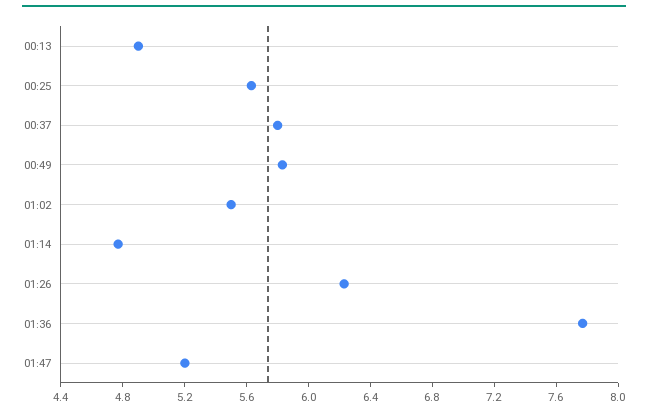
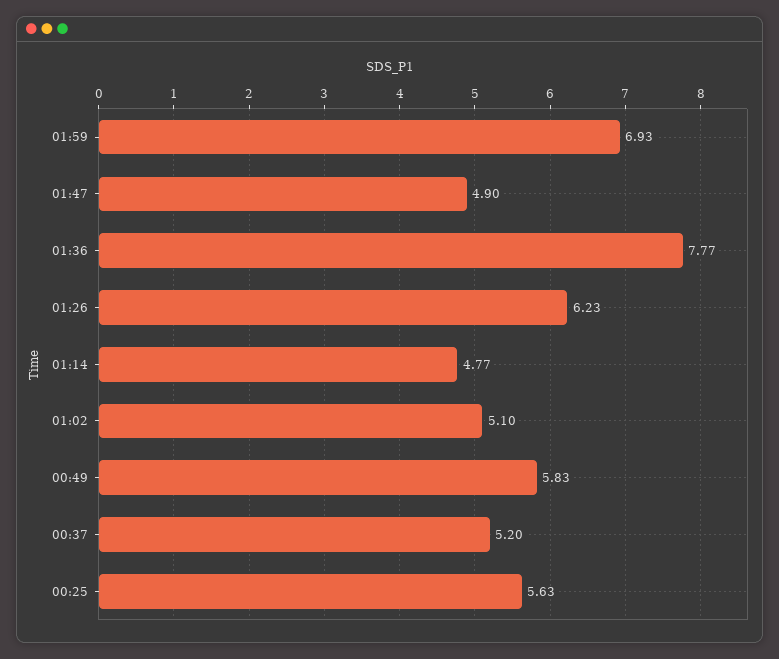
00:13: 4.9 -> none
00:37: 5.8 -> 5.2
01:02: 5.5 -> 5.1
01:47: 5.2 -> 4.9
01:59: none -> 6.93

